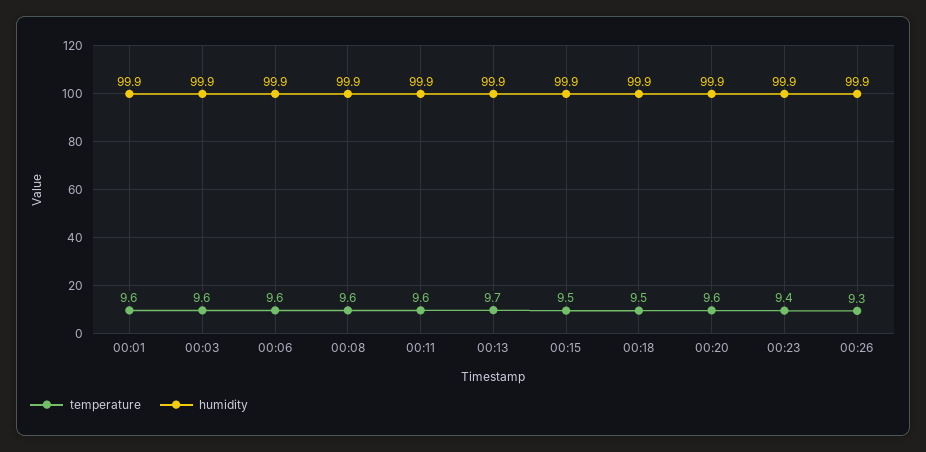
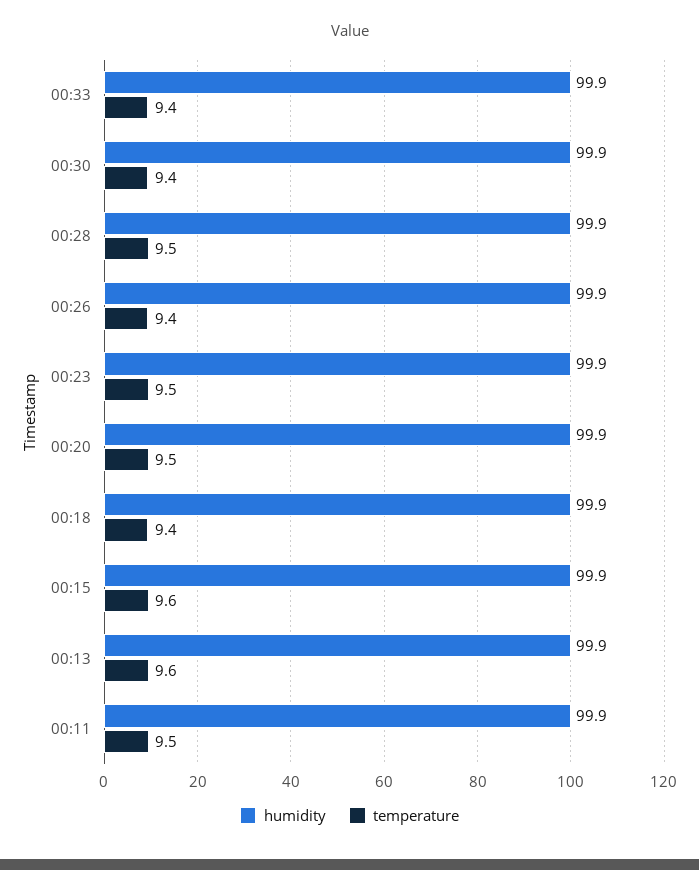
temperature, 00:01: 9.6 -> none
humidity, 00:01: 99.9 -> none
temperature, 00:03: 9.6 -> none
humidity, 00:03: 99.9 -> none
temperature, 00:06: 9.6 -> none
humidity, 00:06: 99.9 -> none
temperature, 00:08: 9.6 -> none
humidity, 00:08: 99.9 -> none
temperature, 00:11: 9.6 -> 9.5
temperature, 00:13: 9.7 -> 9.6
temperature, 00:15: 9.5 -> 9.6
temperature, 00:18: 9.5 -> 9.4
temperature, 00:20: 9.6 -> 9.5
temperature, 00:23: 9.4 -> 9.5
temperature, 00:26: 9.3 -> 9.4
humidity, 00:33: none -> 99.9
temperature, 00:33: none -> 9.4
humidity, 00:30: none -> 99.9
temperature, 00:30: none -> 9.4
humidity, 00:28: none -> 99.9
temperature, 00:28: none -> 9.5

